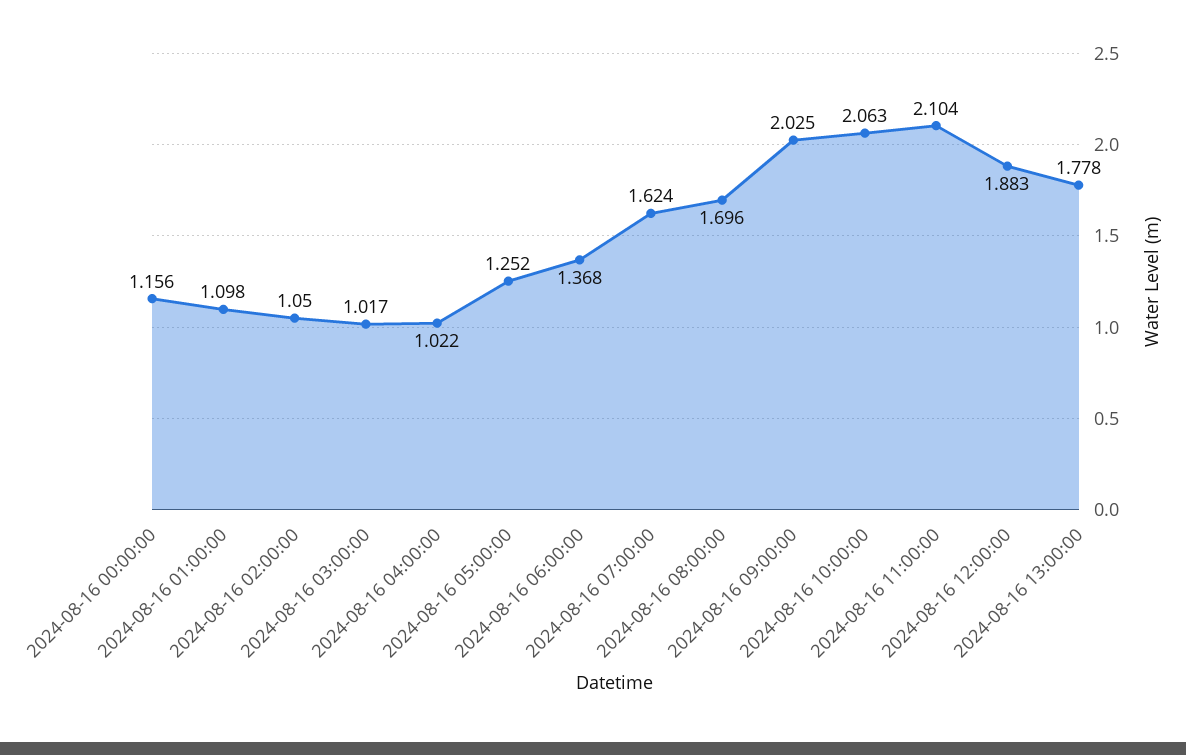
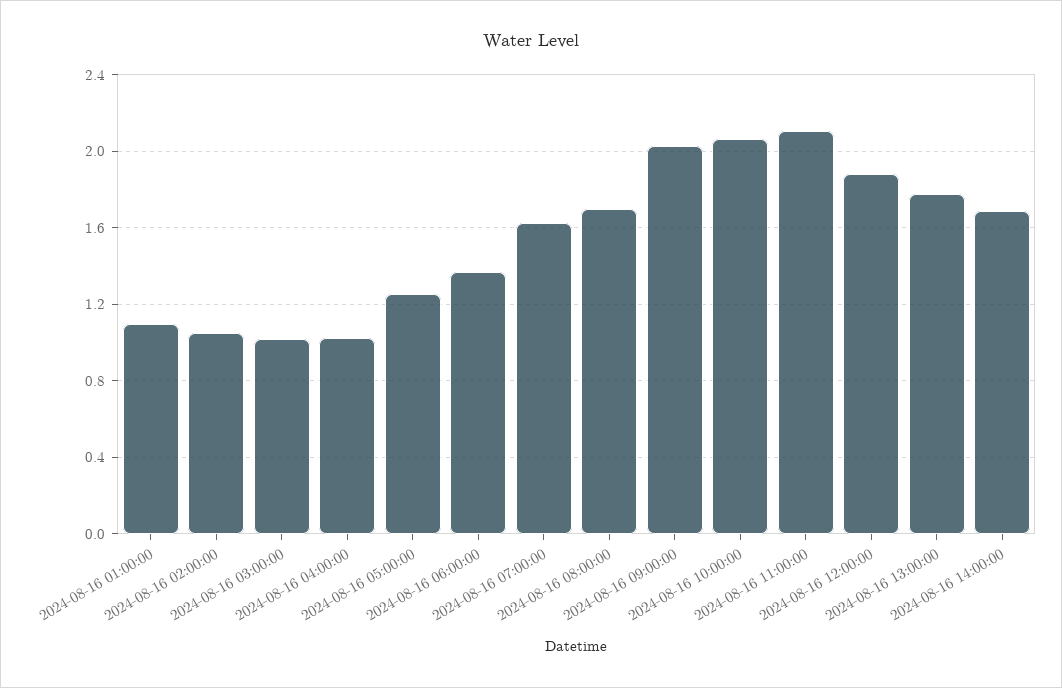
2024-08-16 00:00:00: 1.156 -> none
2024-08-16 14:00:00: none -> 1.7

